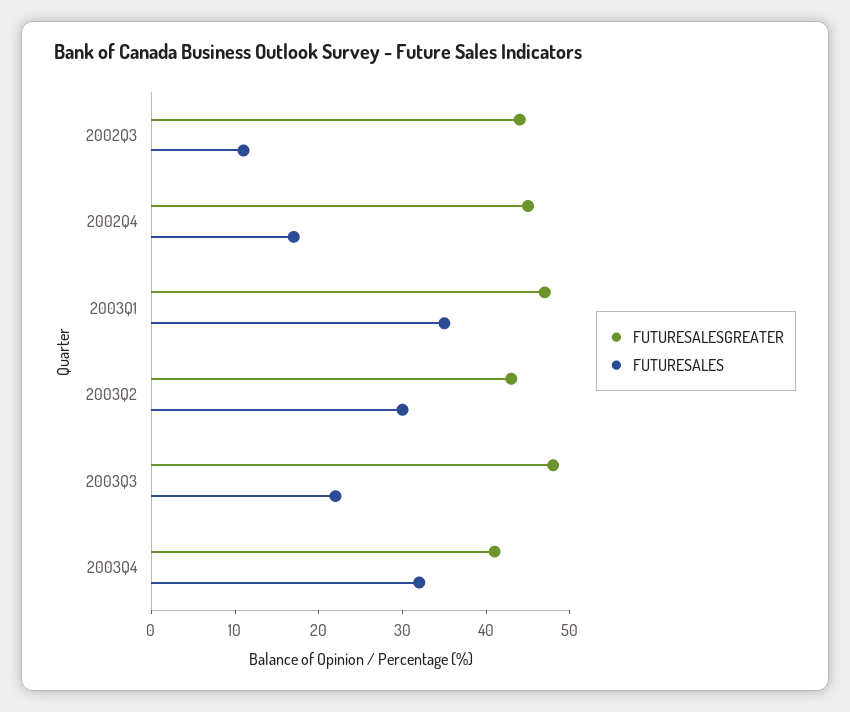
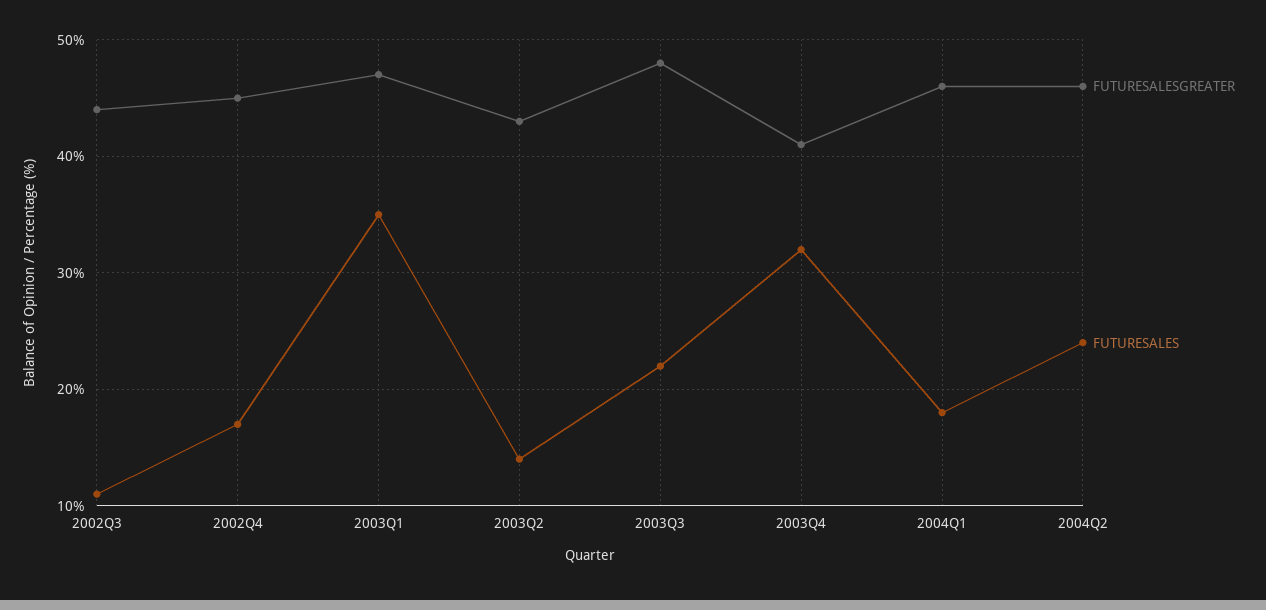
FUTURESALES, 2003Q2: 30 -> 14
FUTURESALESGREATER, 2004Q1: none -> 46
FUTURESALES, 2004Q1: none -> 18
FUTURESALESGREATER, 2004Q2: none -> 46
FUTURESALES, 2004Q2: none -> 24

